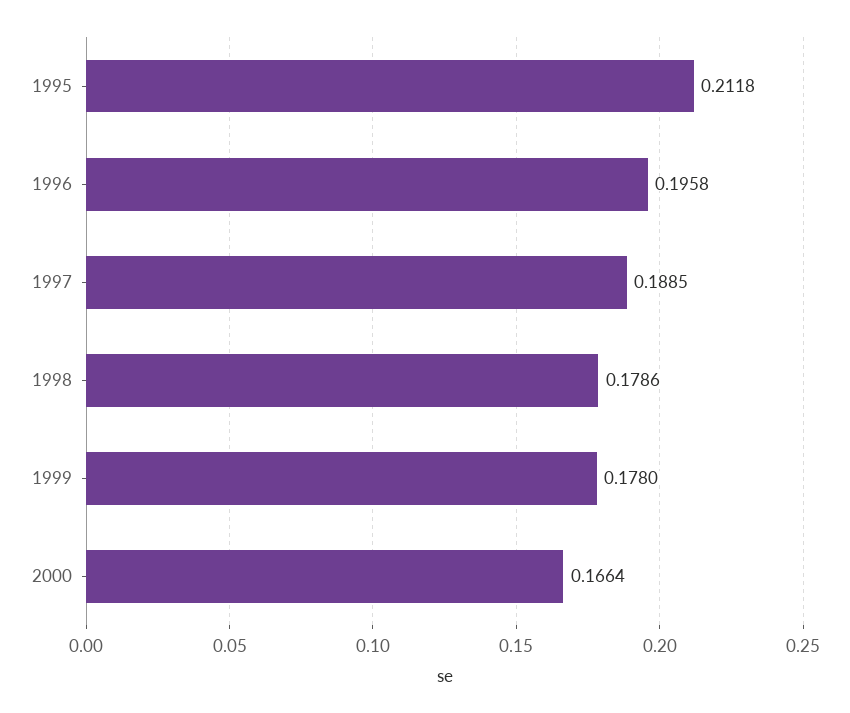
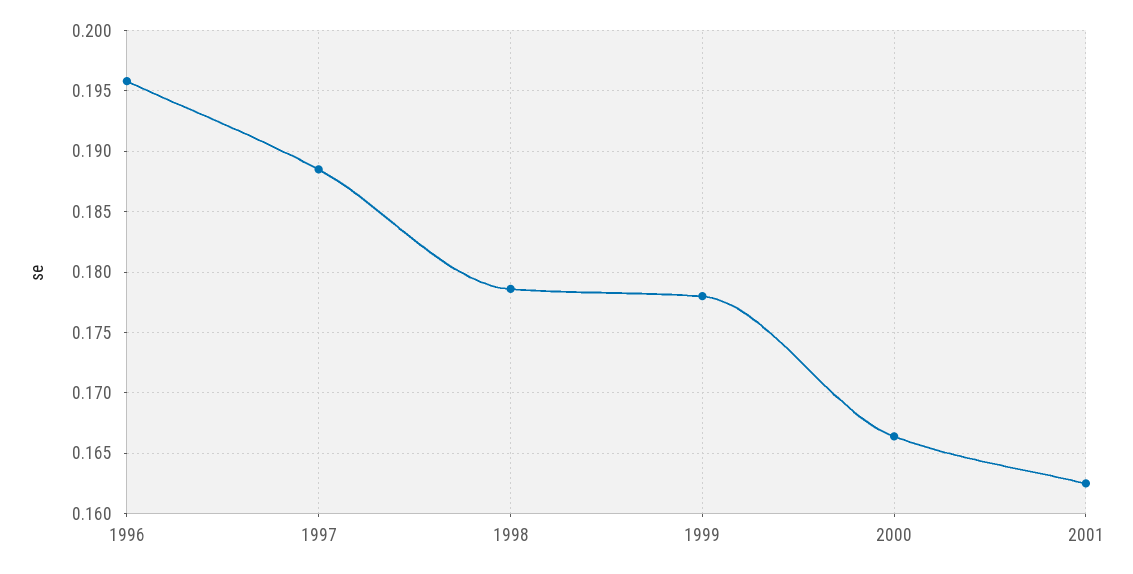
1995: 0.2118 -> none
2001: none -> 0.1625

